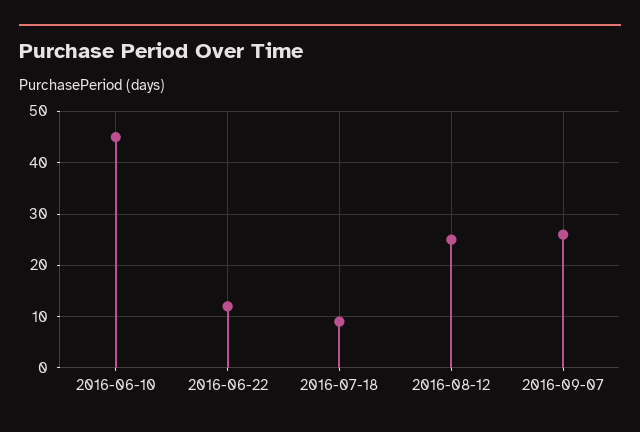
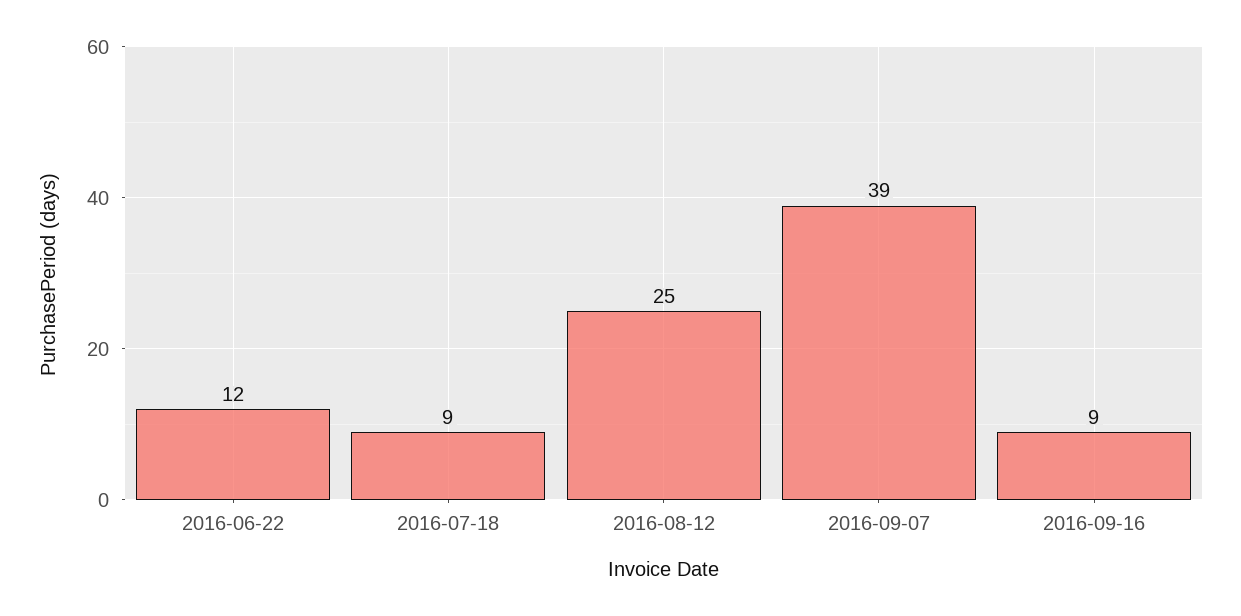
2016-06-10: 45 -> none
2016-09-07: 25 -> 39
2016-09-16: none -> 9

